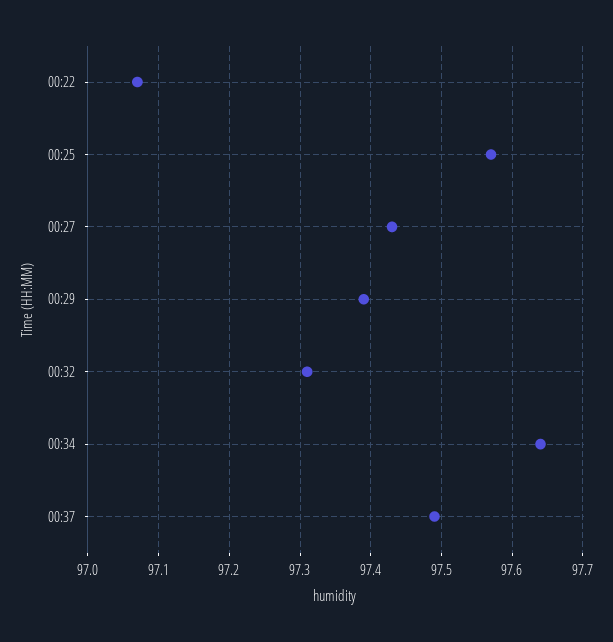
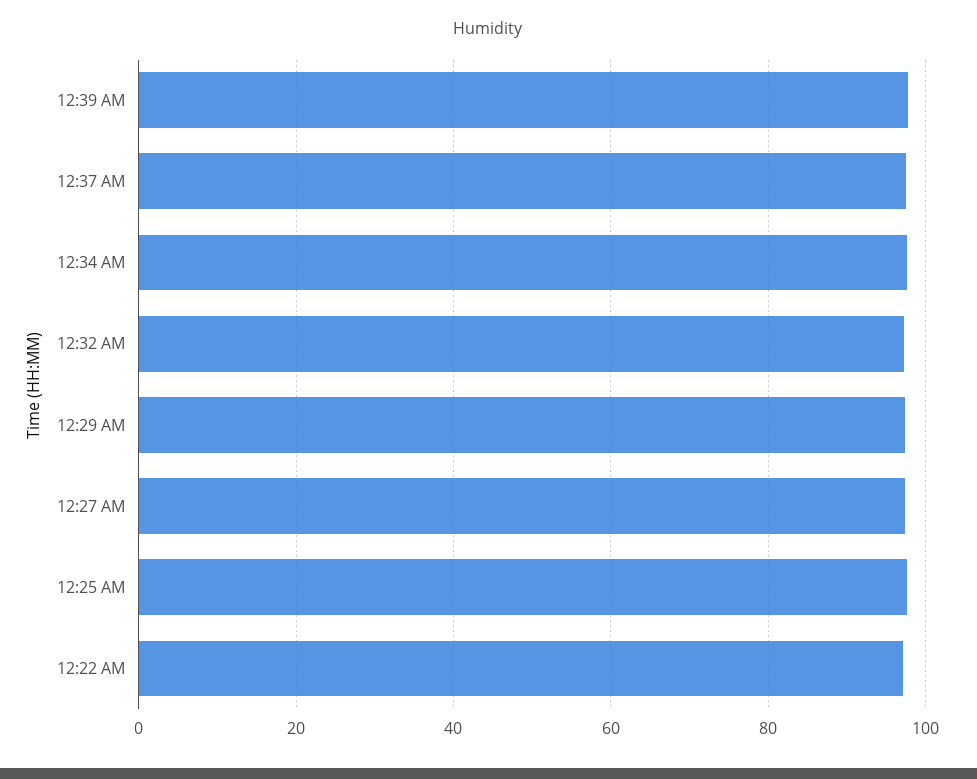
12:39 AM: none -> 98

